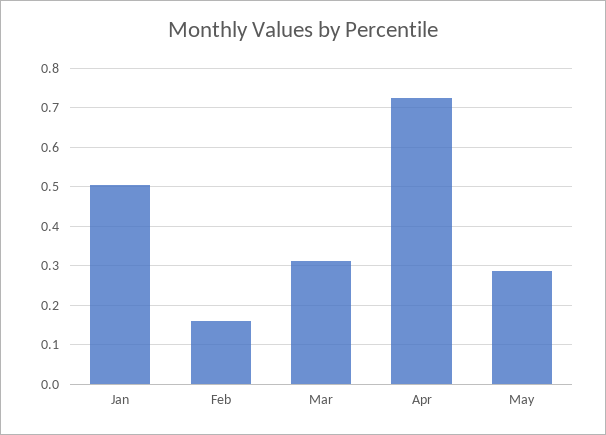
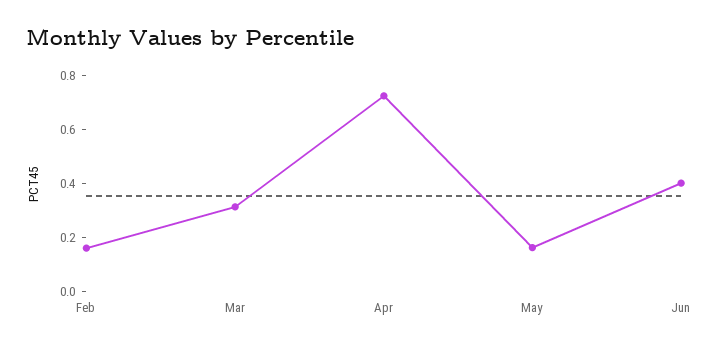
Jan: 0.5 -> none
May: 0.28 -> 0.15
Jun: none -> 0.4

